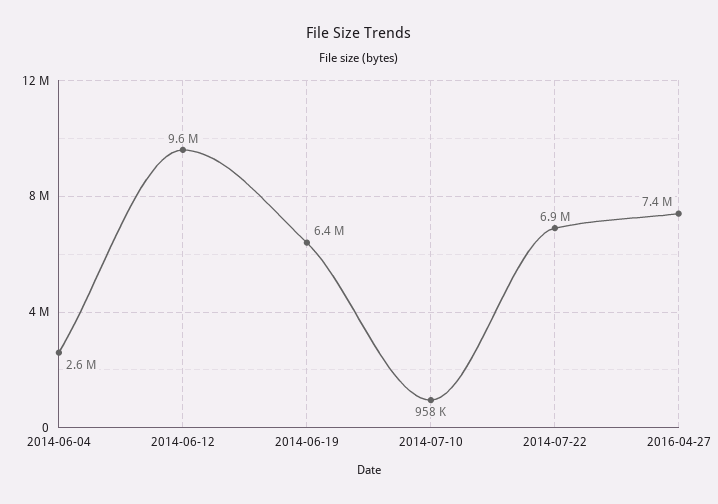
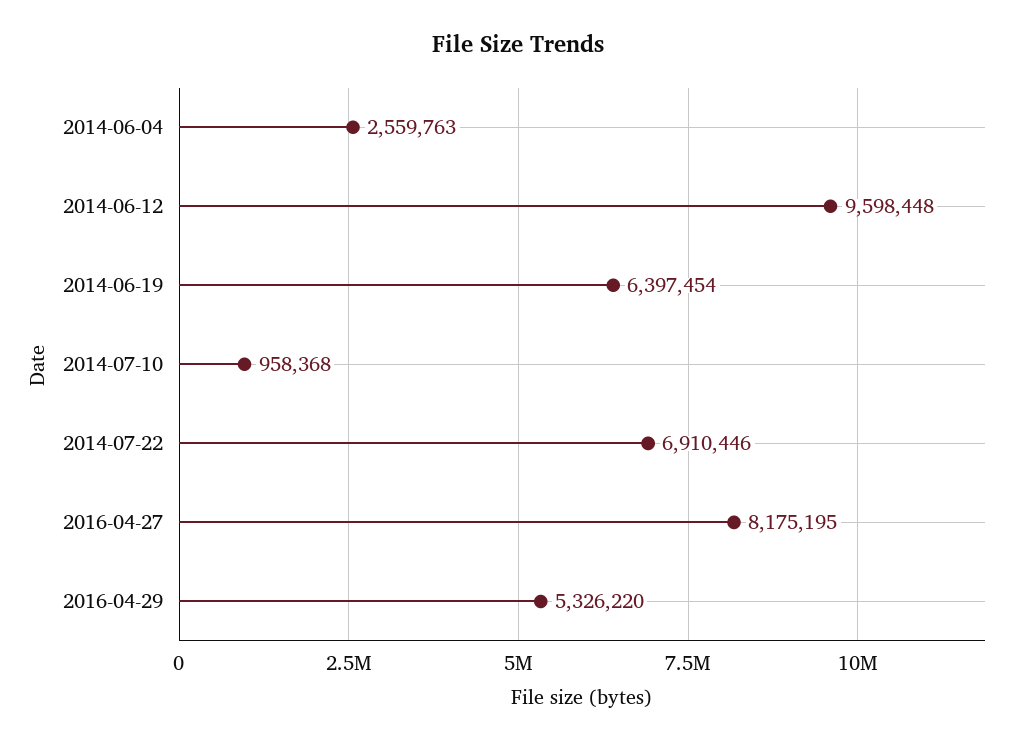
2016-04-27: 7400000 -> 8175195
2016-04-29: none -> 5326220

